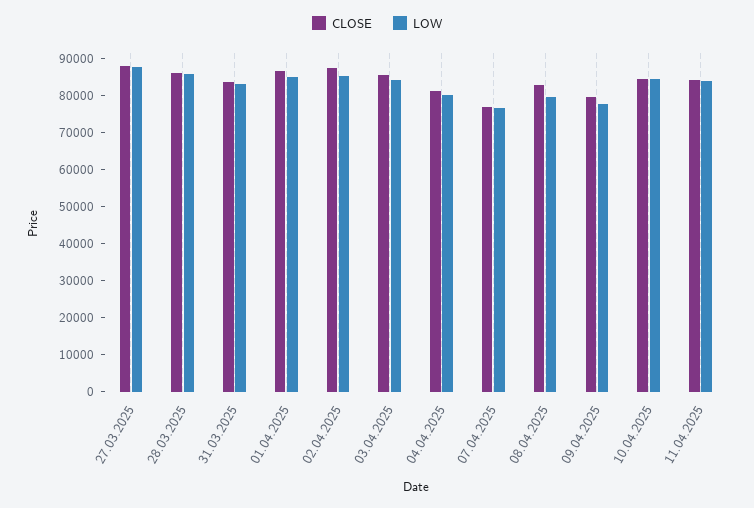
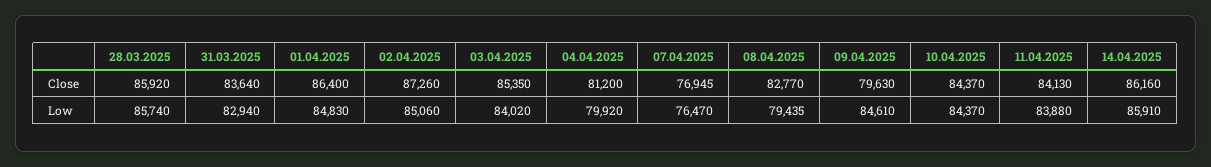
CLOSE, 27.03.2025: 87500 -> none
LOW, 27.03.2025: 87500 -> none
LOW, 09.04.2025: 77500 -> 84610
CLOSE, 14.04.2025: none -> 86160
LOW, 14.04.2025: none -> 85910

